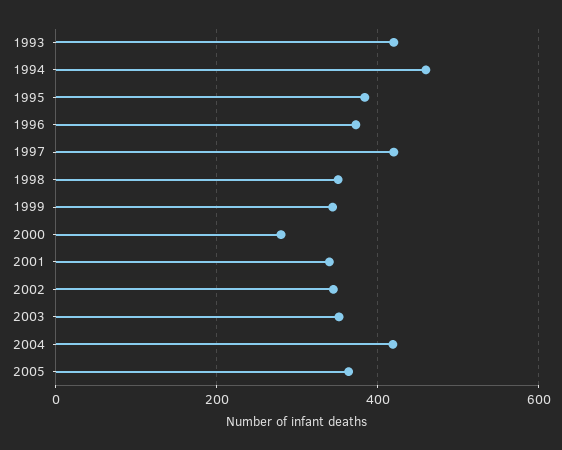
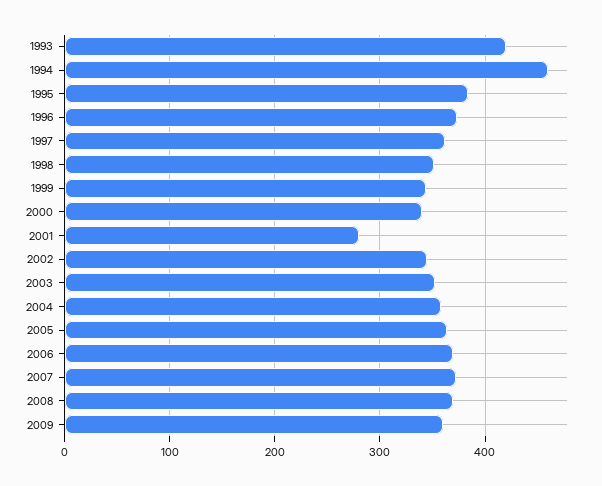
1997: 420 -> 360
2000: 280 -> 340
2001: 340 -> 280
2004: 420 -> 360
2006: none -> 370
2007: none -> 370
2008: none -> 370
2009: none -> 360

